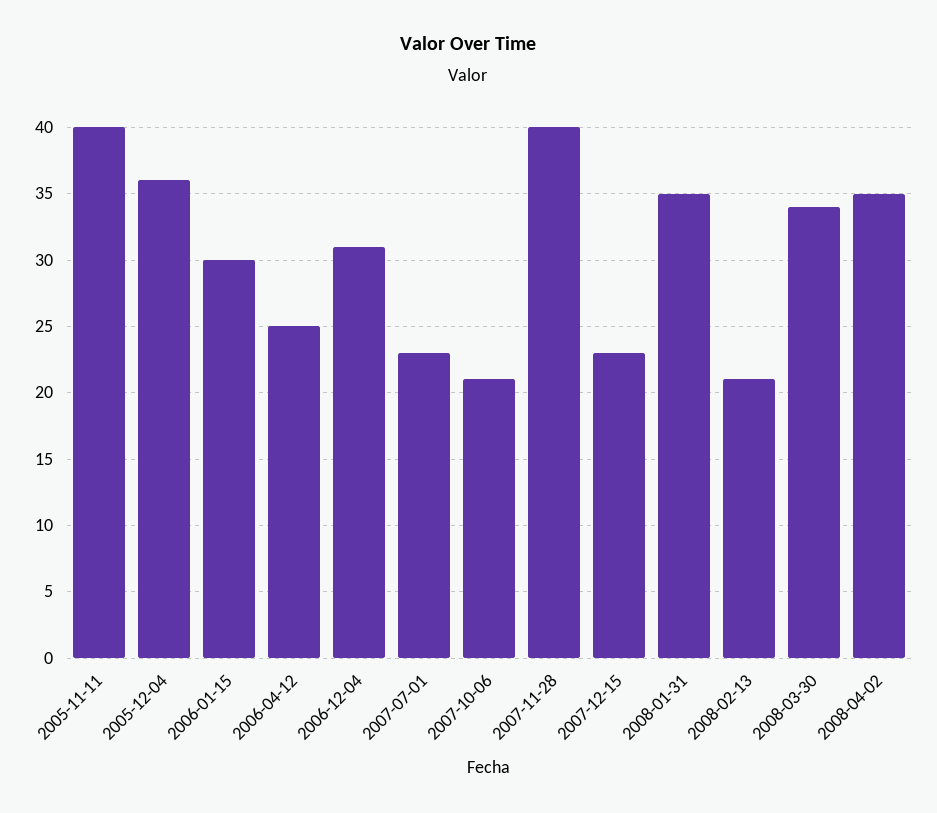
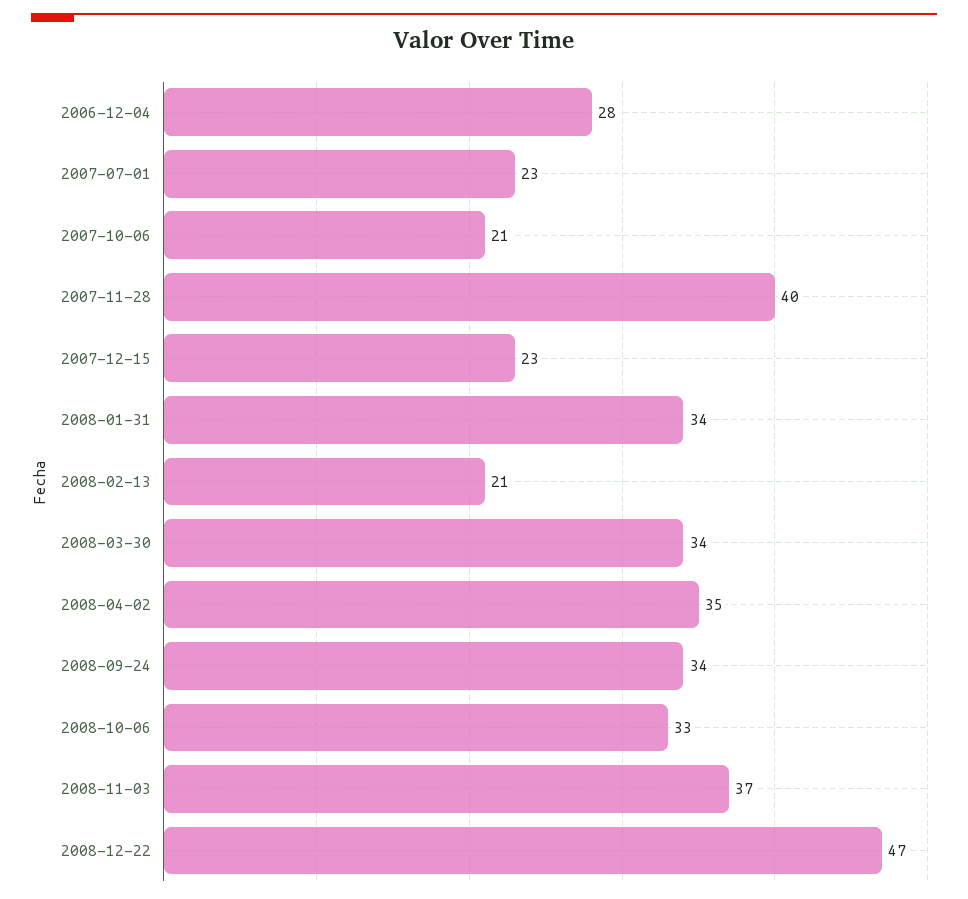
2005-11-11: 40 -> none
2005-12-04: 36 -> none
2006-01-15: 30 -> none
2006-04-12: 25 -> none
2006-12-04: 31 -> 28
2008-01-31: 35 -> 34
2008-09-24: none -> 34
2008-10-06: none -> 33
2008-11-03: none -> 37
2008-12-22: none -> 47

